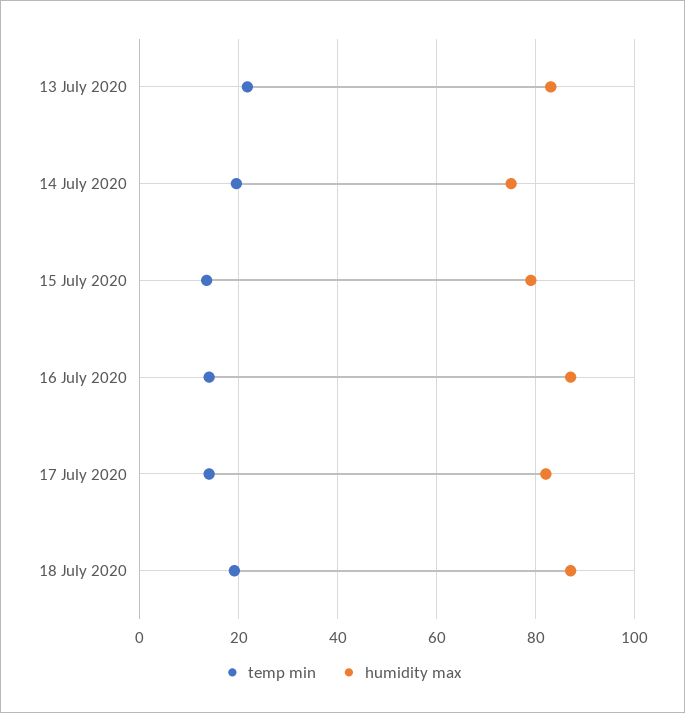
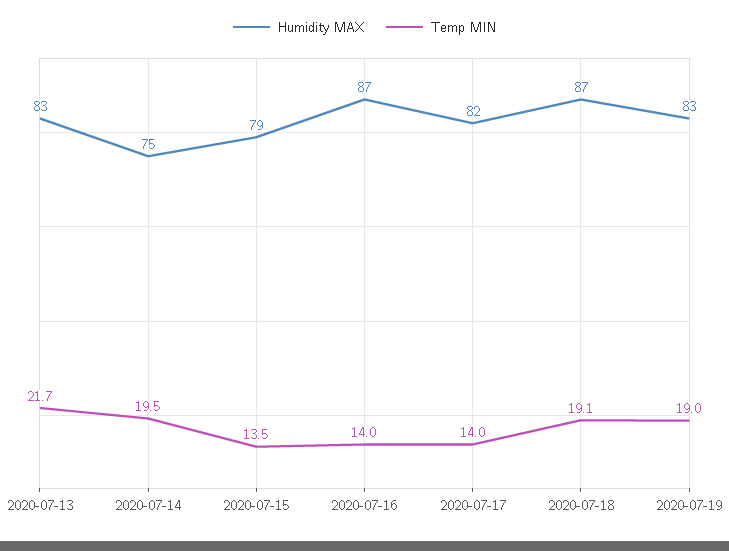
humidity max, 2020-07-19: none -> 83
temp min, 2020-07-19: none -> 19

